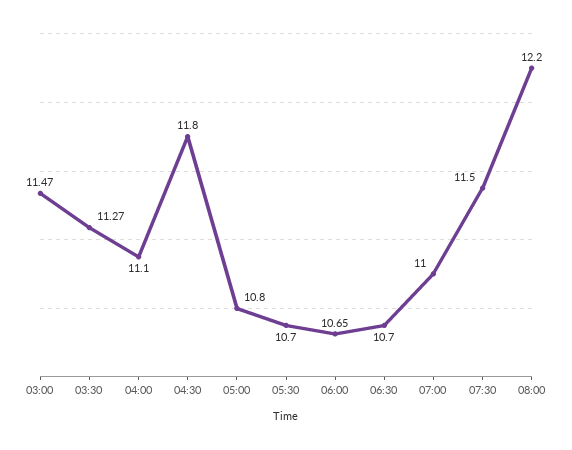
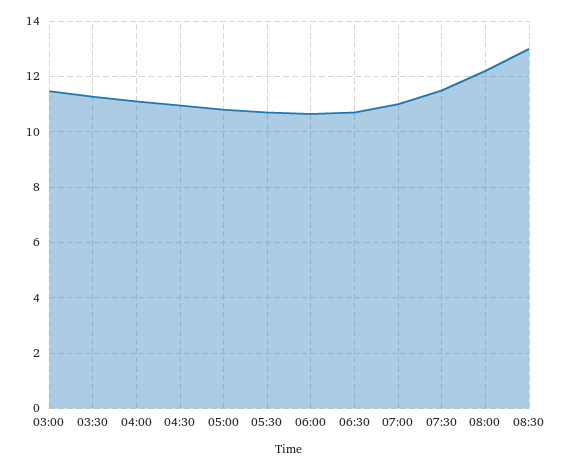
04:30: 11.8 -> 11
08:30: none -> 13

